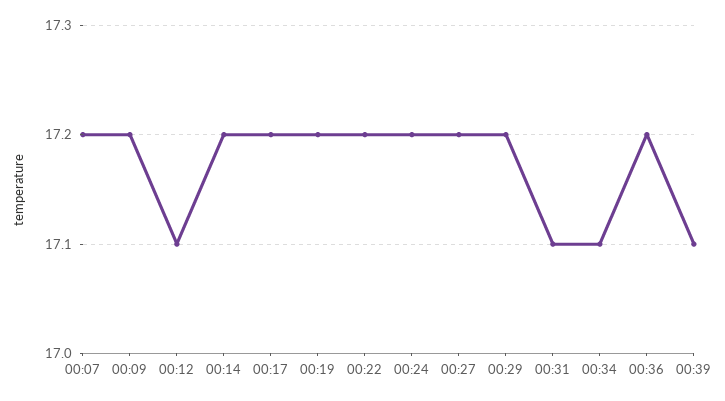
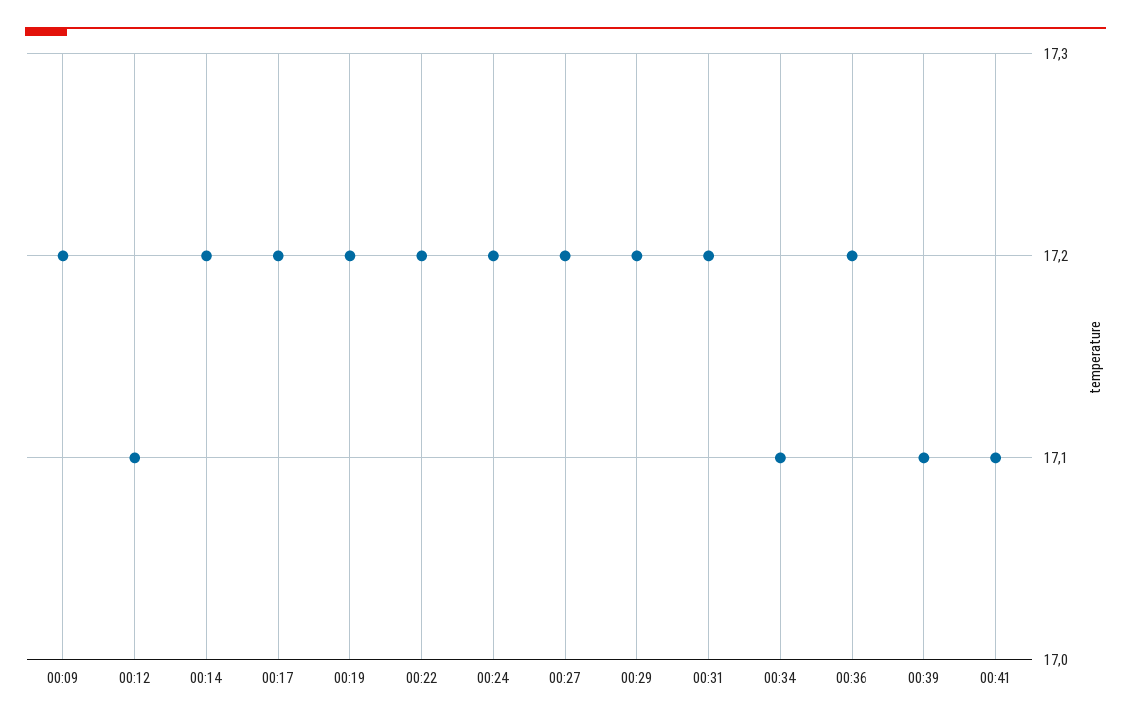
00:07: 17.2 -> none
00:31: 17.1 -> 17.2
00:41: none -> 17.1

